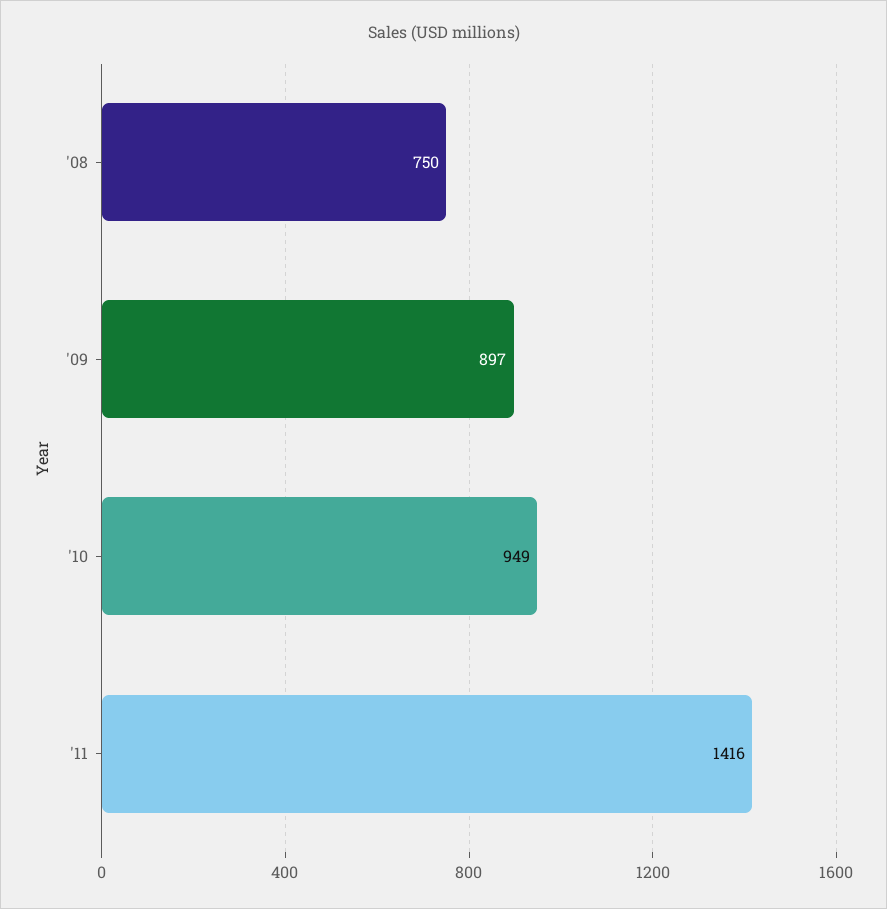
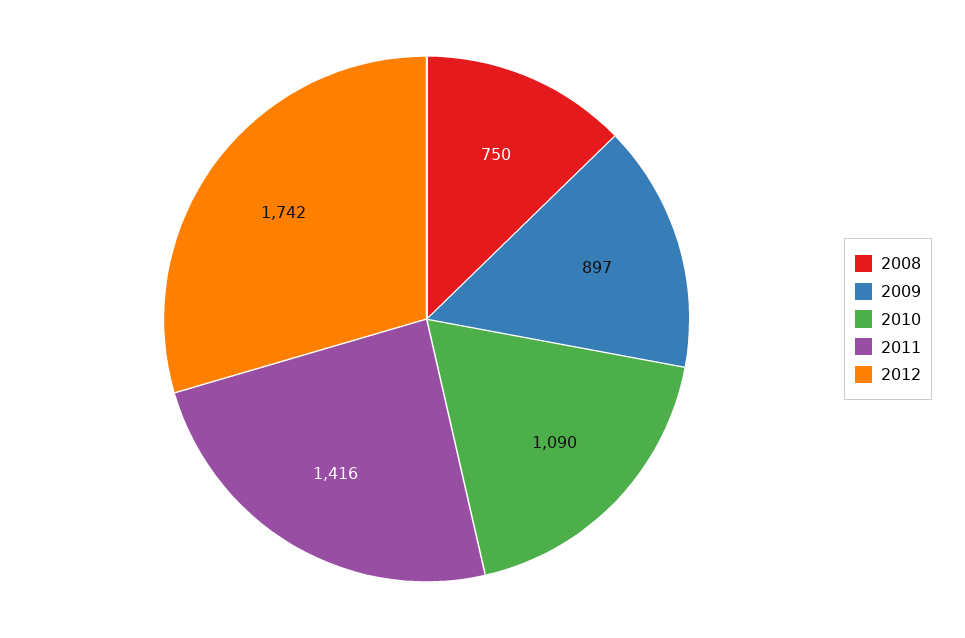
'10: 949 -> 1090
2012: none -> 1742

